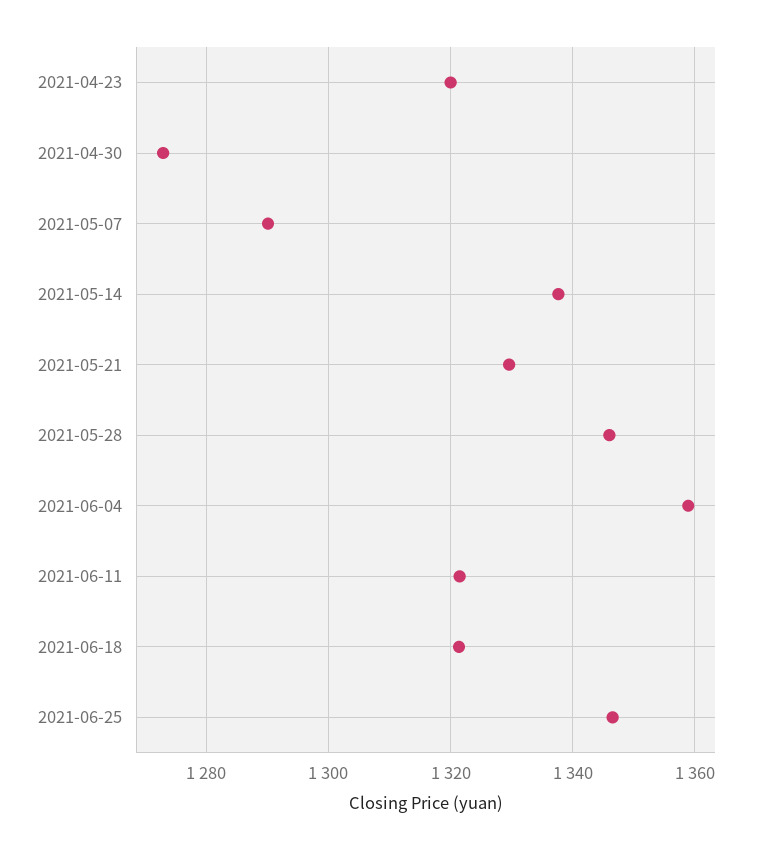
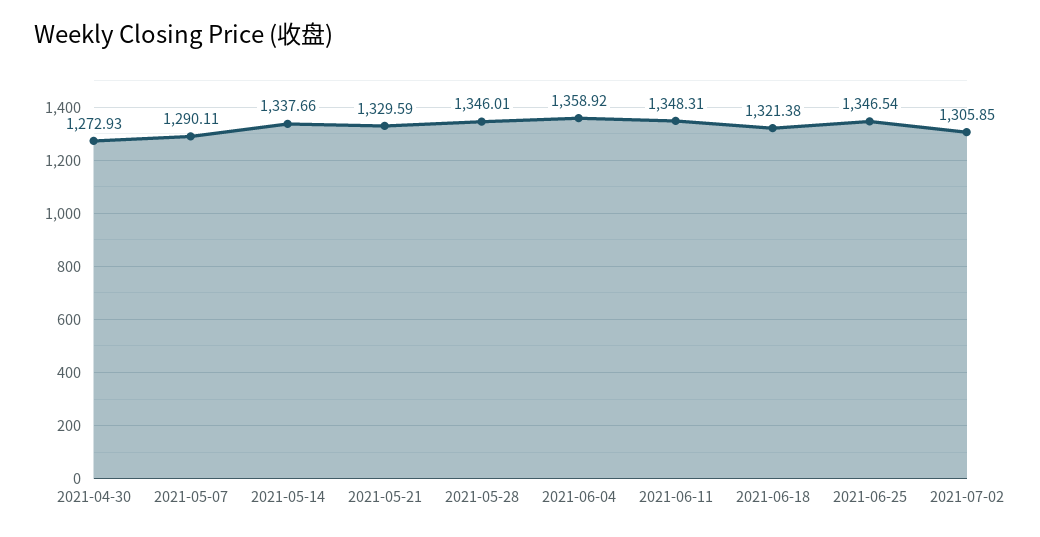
2021-04-23: 1320 -> none
2021-06-11: 1322 -> 1348.31
2021-07-02: none -> 1305.85

